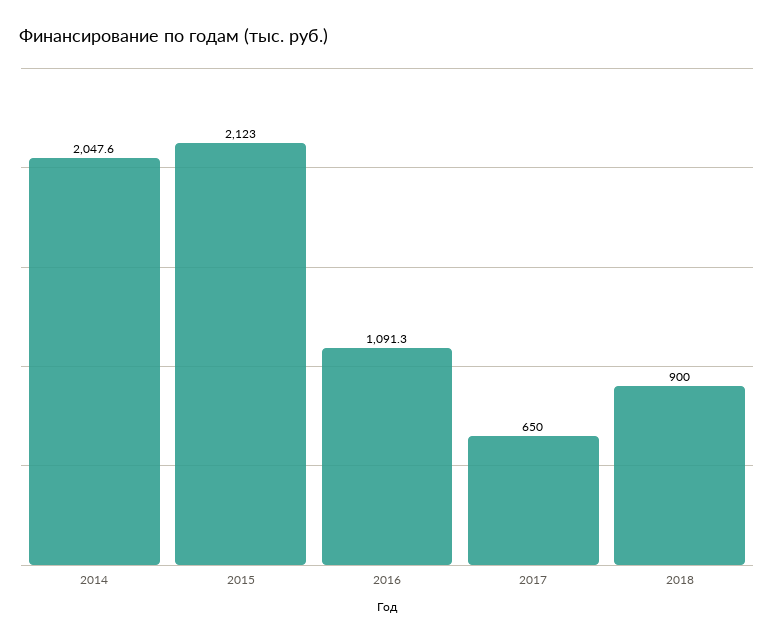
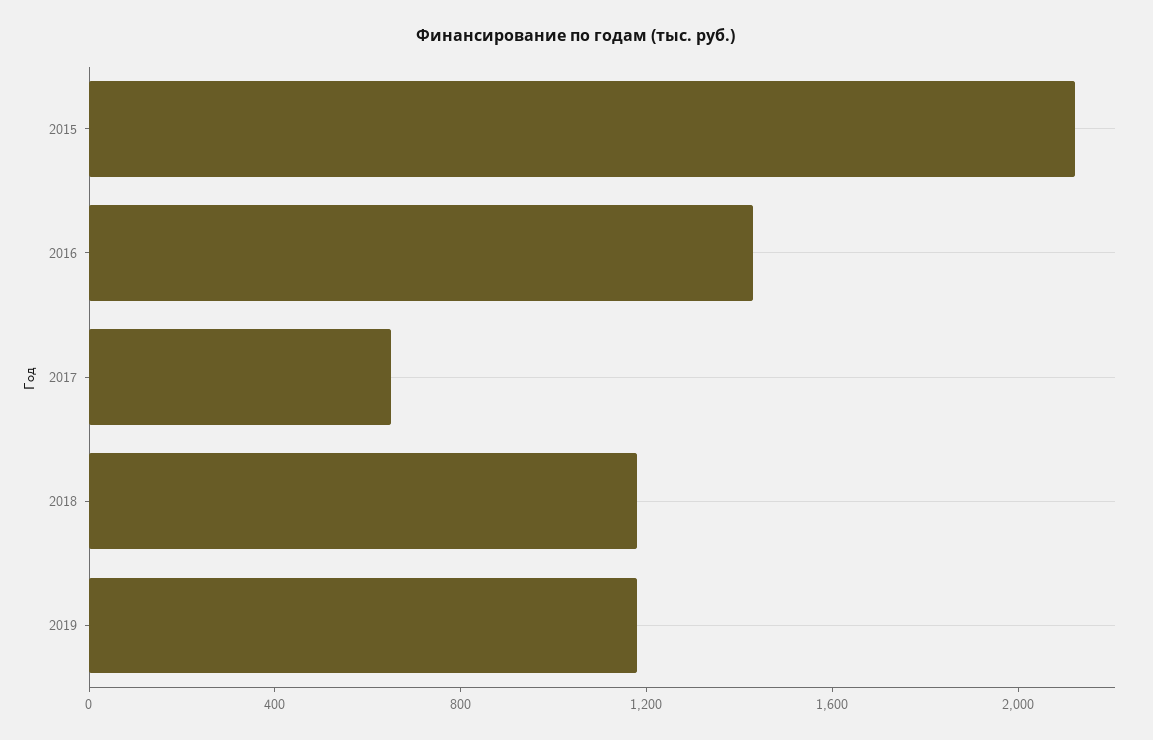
2014: 2047.6 -> none
2016: 1091.3 -> 1400
2018: 900 -> 1200
2019: none -> 1200

